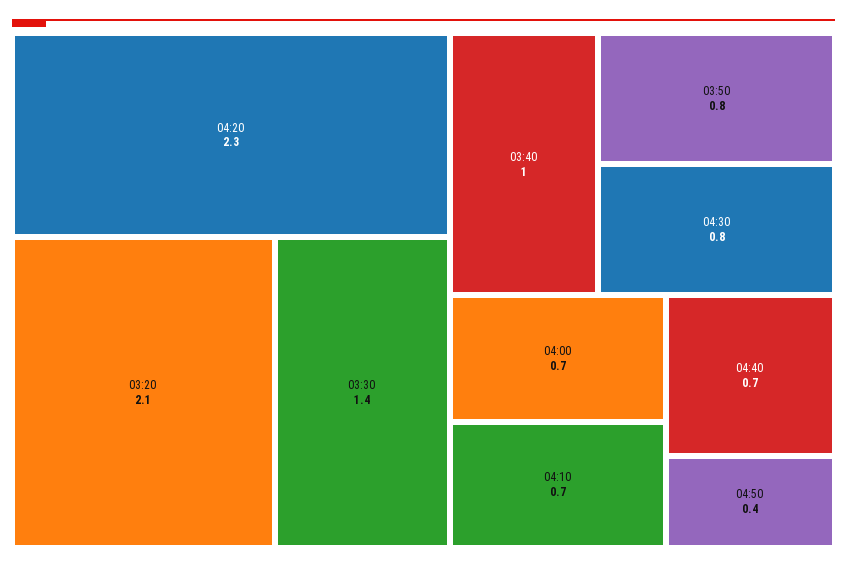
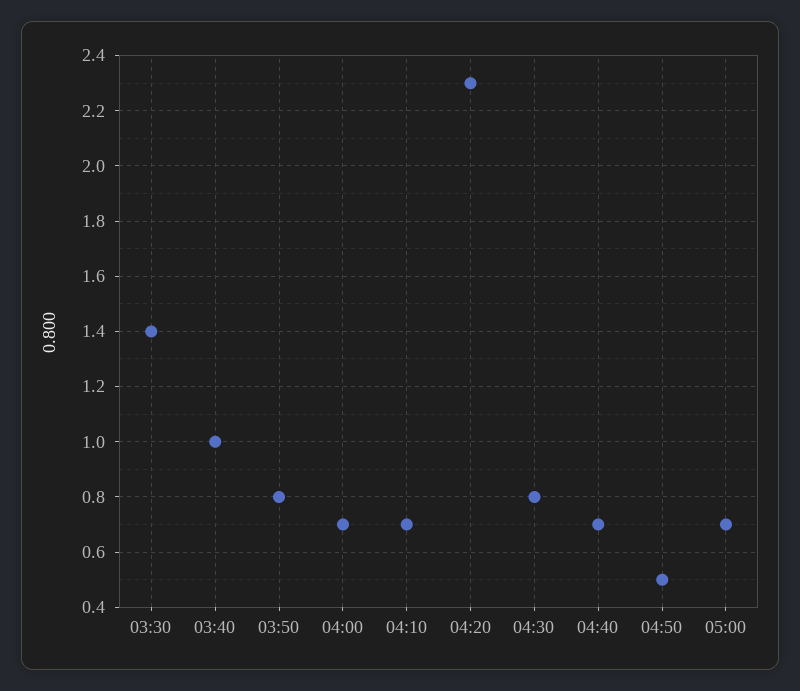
03:20: 2.1 -> none
04:50: 0.4 -> 0.5
05:00: none -> 0.7

